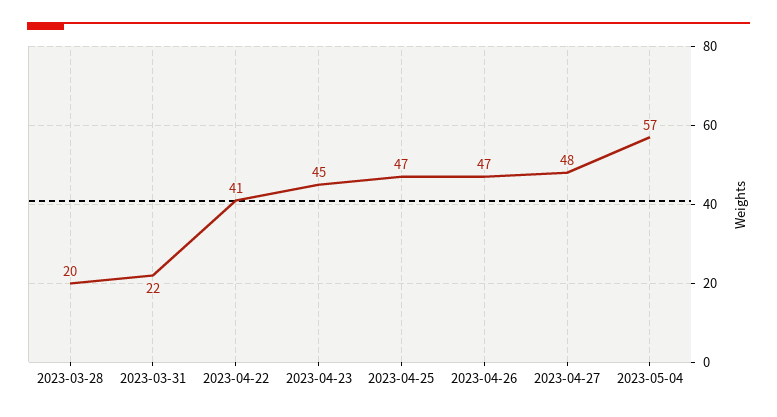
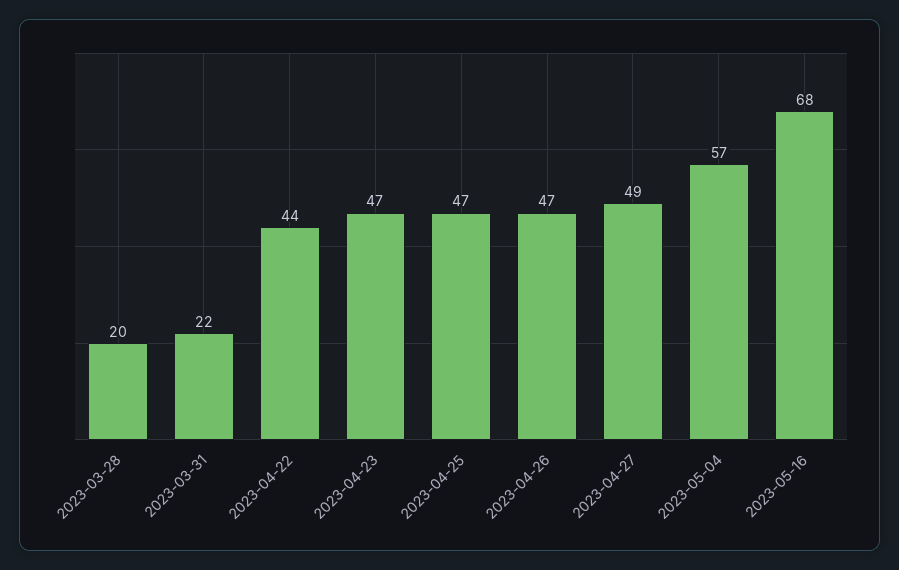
2023-04-22: 41 -> 44
2023-04-23: 45 -> 47
2023-04-27: 48 -> 49
2023-05-16: none -> 68

